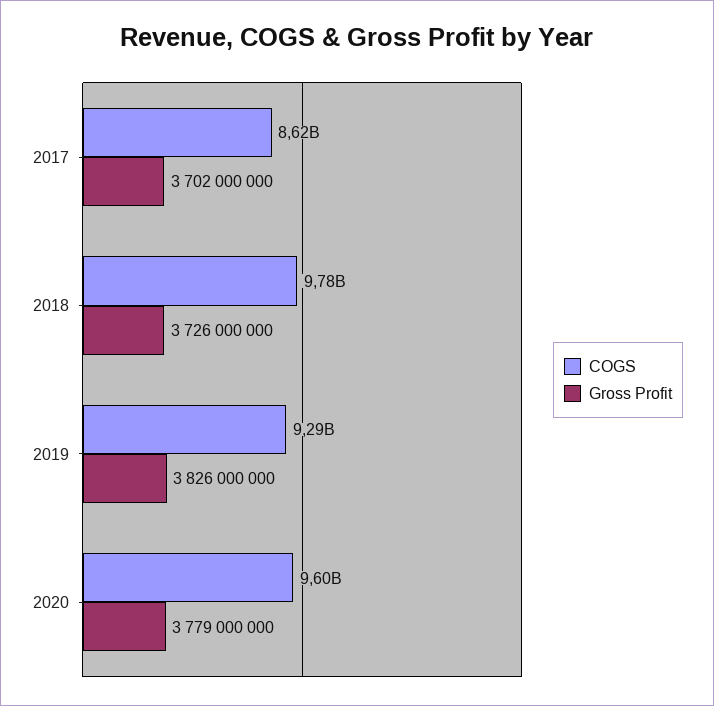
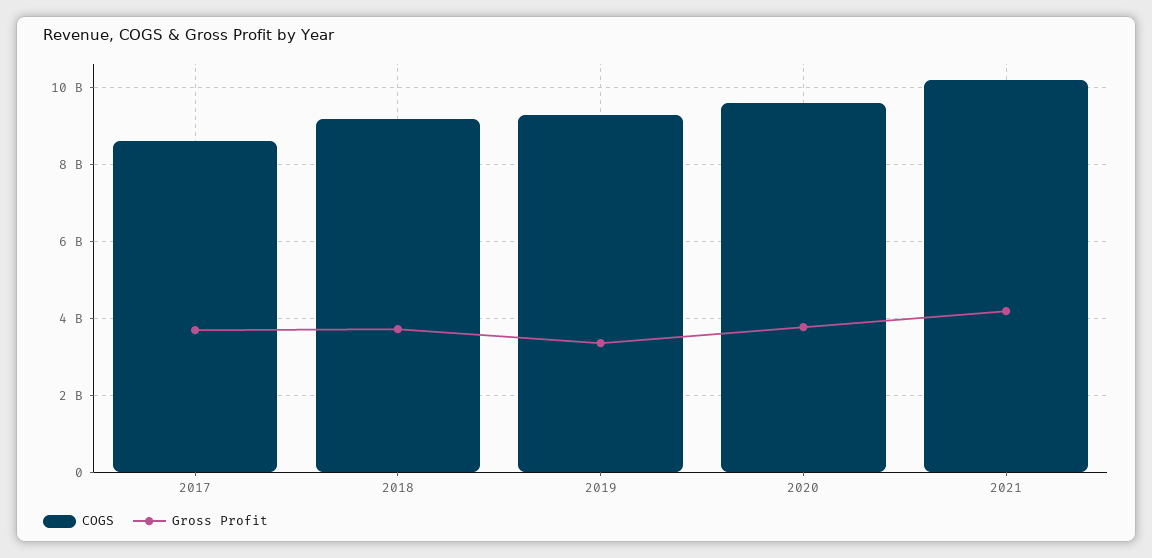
COGS, 2018: 9780000000 -> 9200000000
Gross Profit, 2019: 3826000000 -> 3400000000
COGS, 2021: none -> 10200000000
Gross Profit, 2021: none -> 4200000000

